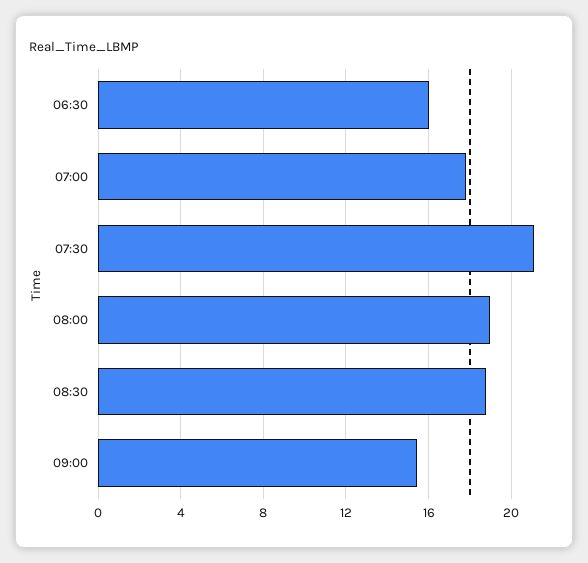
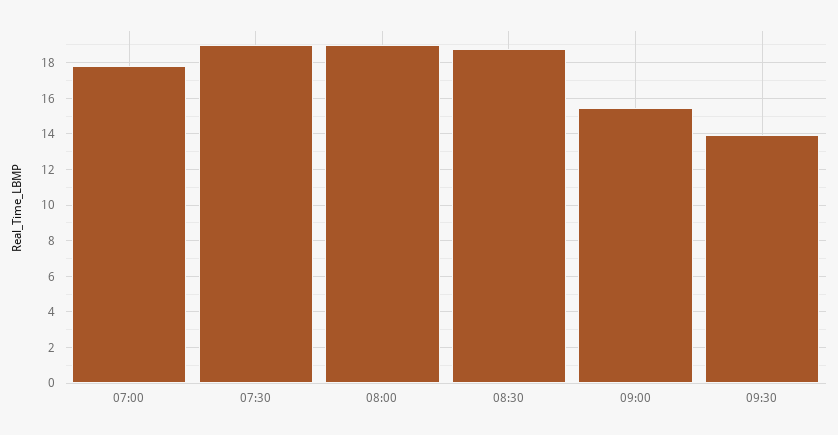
06:30: 16 -> none
07:30: 21 -> 19
09:30: none -> 14

